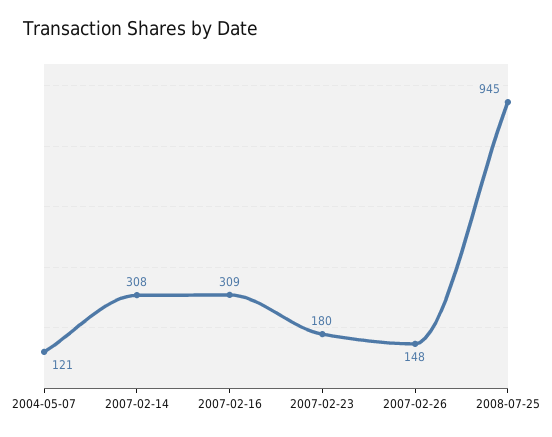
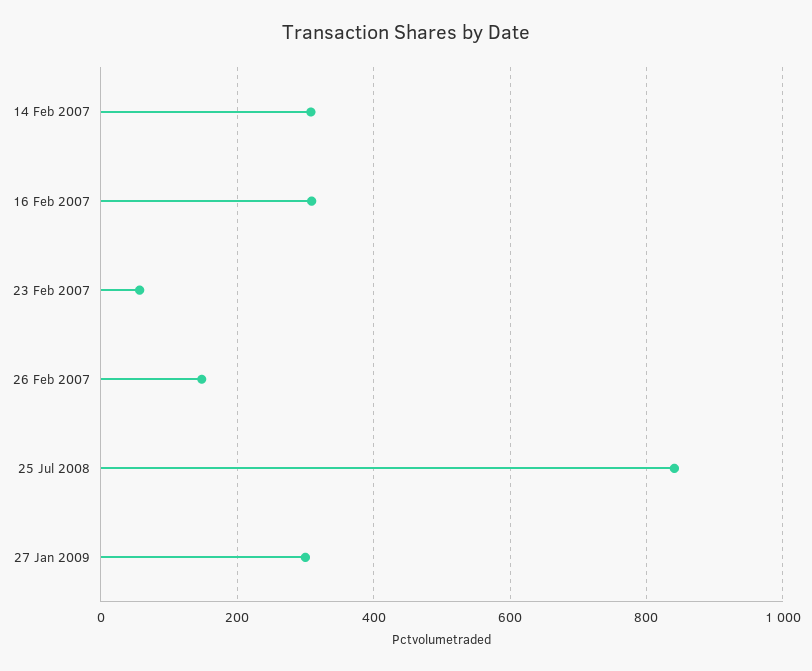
2004-05-07: 121 -> none
2007-02-23: 180 -> 60
2008-07-25: 945 -> 840
27 Jan 2009: none -> 300

